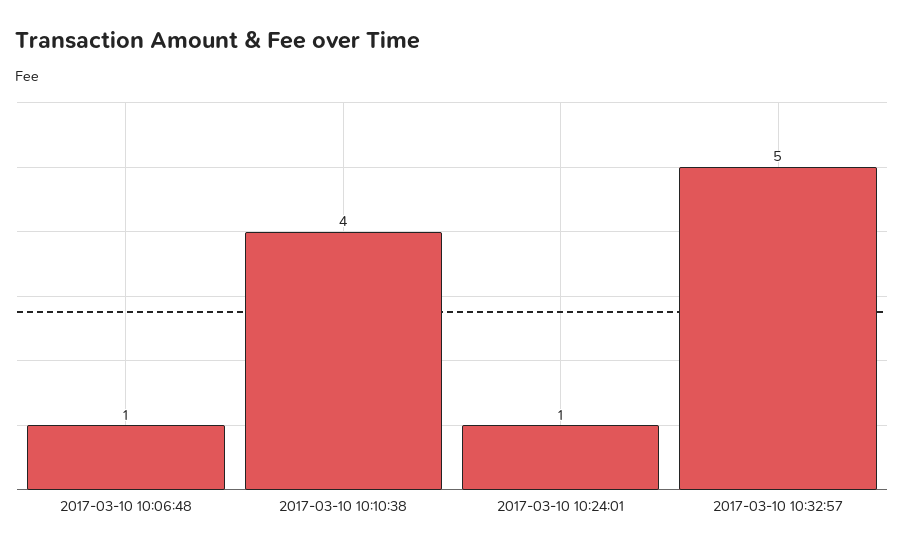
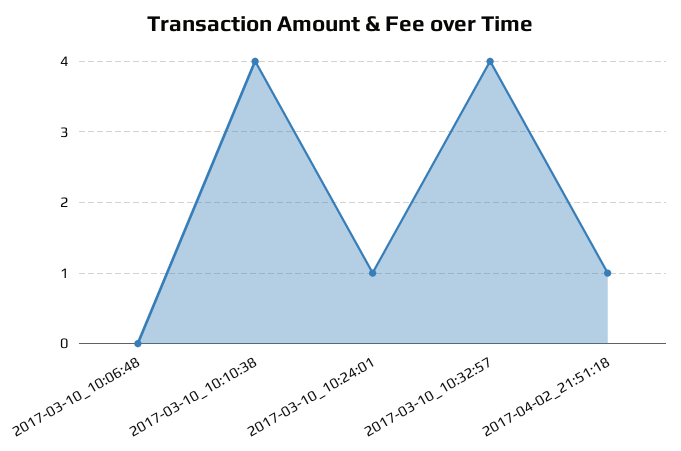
2017-03-10 10:06:48: 1 -> 0
2017-03-10 10:32:57: 5 -> 4
2017-04-02_21:51:18: none -> 1

